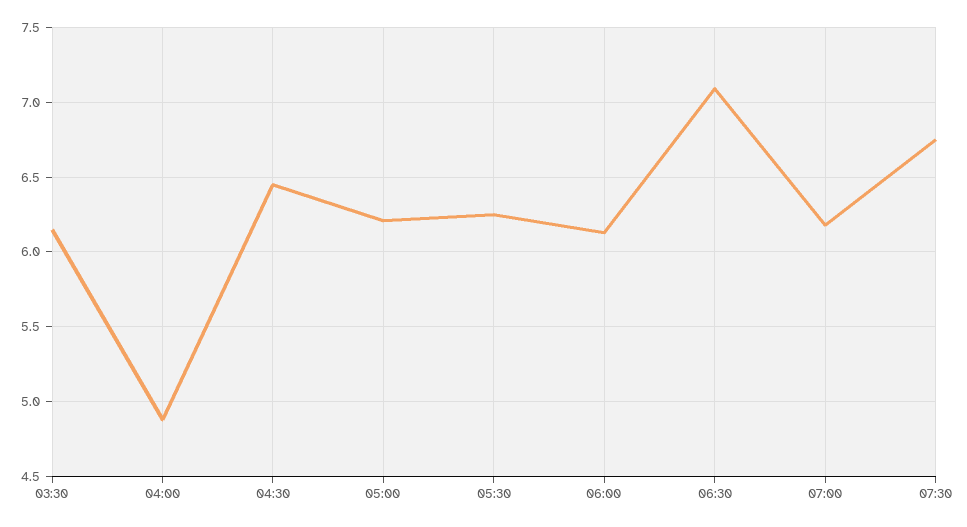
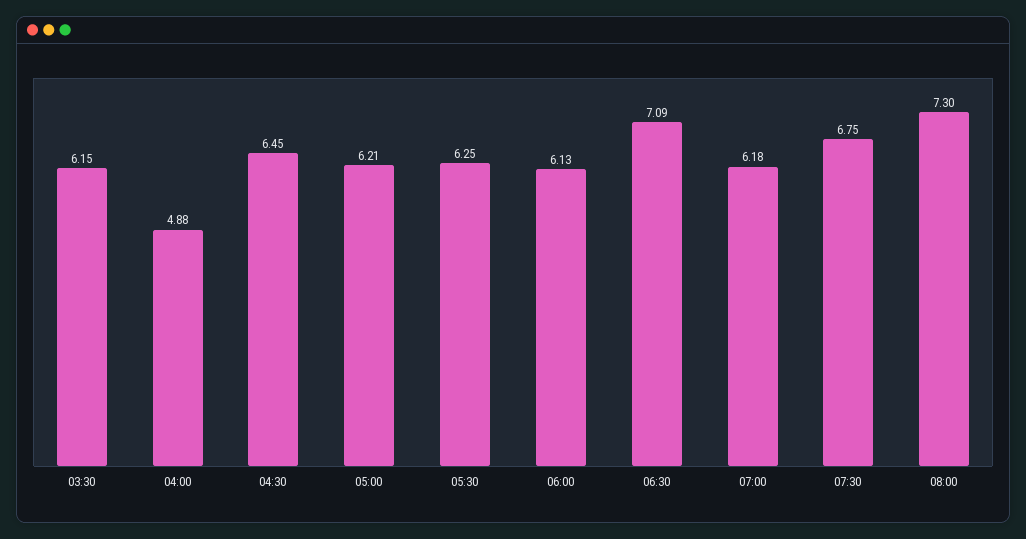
08:00: none -> 7.3

